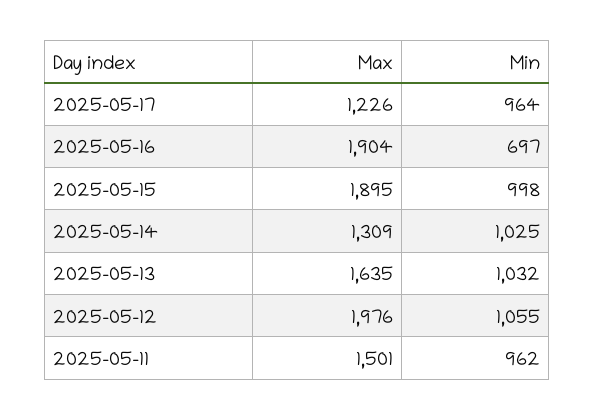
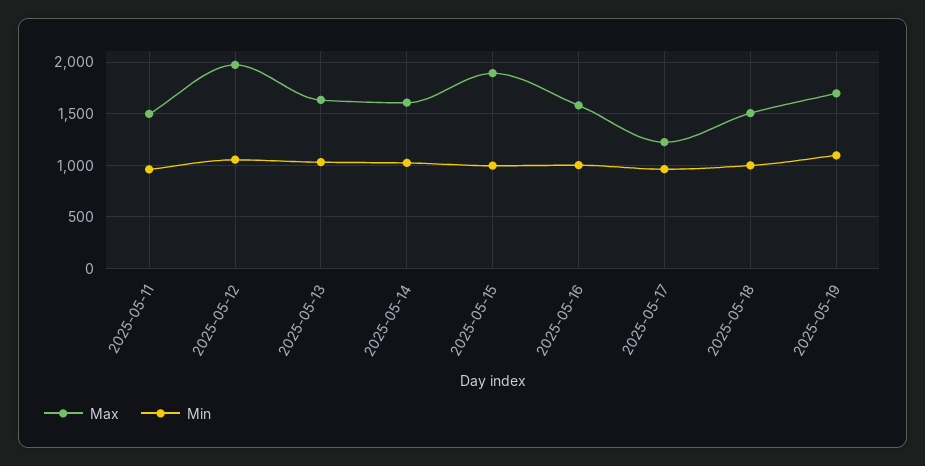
Max, 2025-05-16: 1904 -> 1600
Min, 2025-05-16: 697 -> 1000
Max, 2025-05-14: 1309 -> 1600
Max, 2025-05-18: none -> 1500
Min, 2025-05-18: none -> 1000
Max, 2025-05-19: none -> 1700
Min, 2025-05-19: none -> 1100

